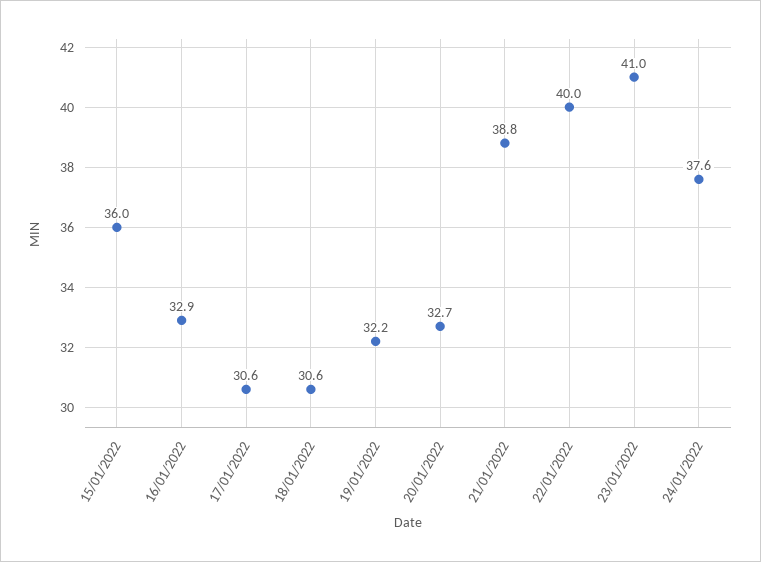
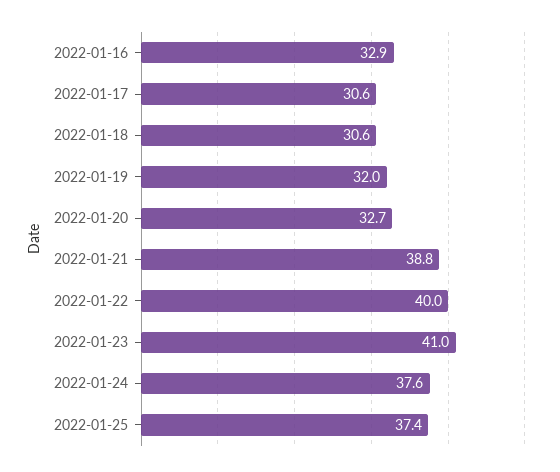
15/01/2022: 36 -> none
19/01/2022: 32.2 -> 32
2022-01-25: none -> 37.4

